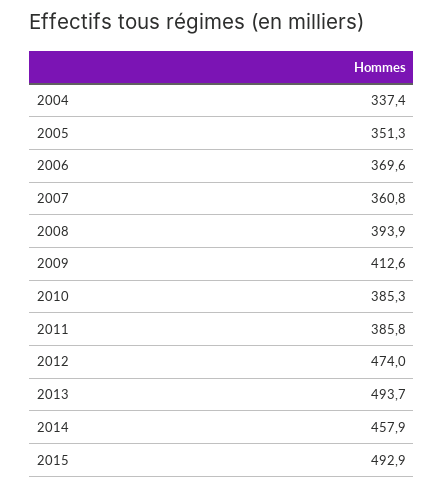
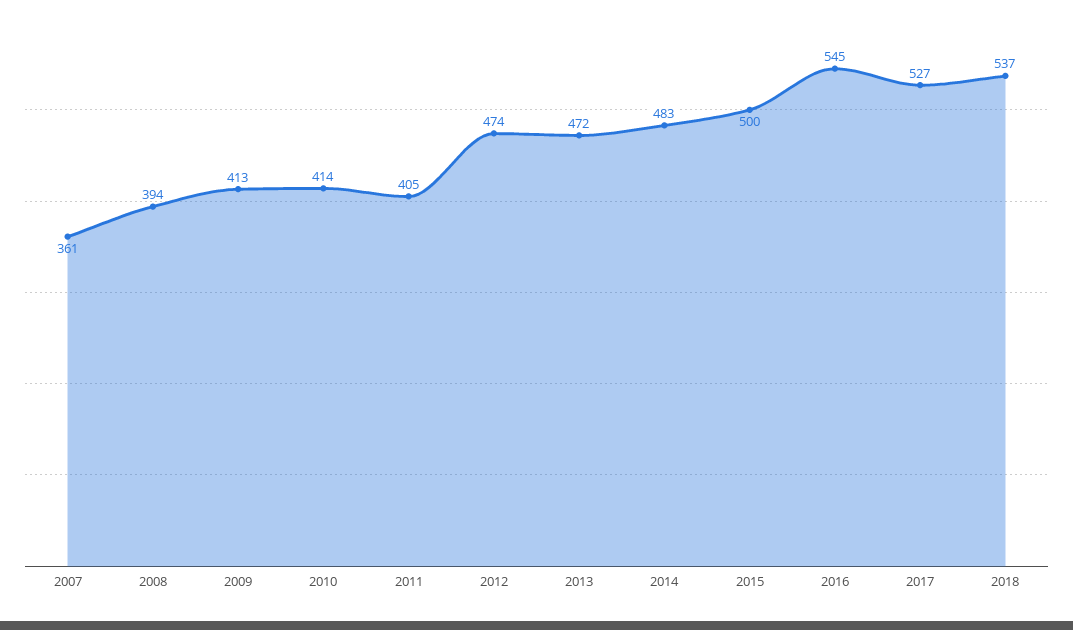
2004: 337.4 -> none
2005: 351.3 -> none
2006: 369.6 -> none
2010: 385.3 -> 414
2011: 385.8 -> 405
2013: 493.7 -> 472
2014: 457.9 -> 483
2015: 492.9 -> 500
2016: none -> 545
2017: none -> 527
2018: none -> 537

